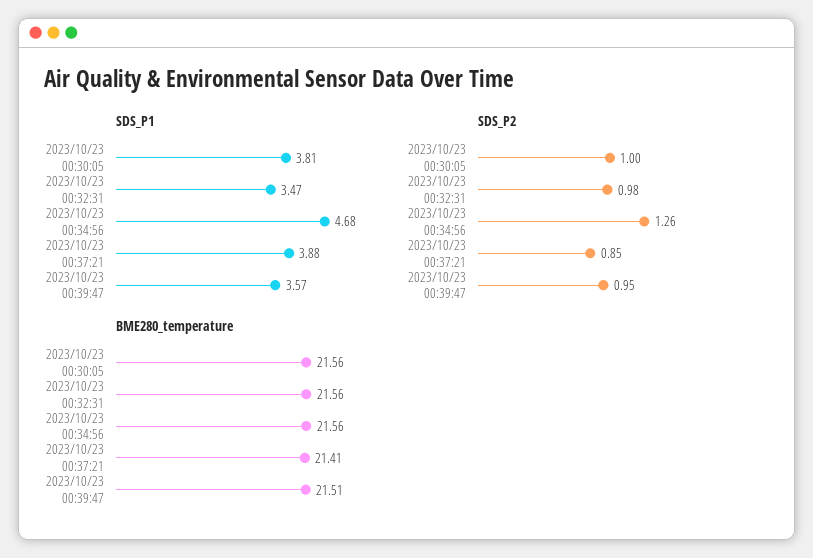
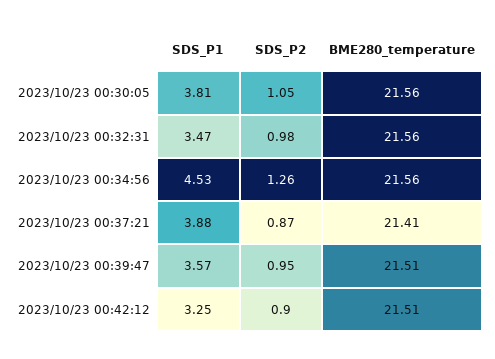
SDS_P1, 2023/10/23 00:34:56: 4.68 -> 4.53
SDS_P2, 2023/10/23 00:30:05: 1 -> 1.05
SDS_P2, 2023/10/23 00:37:21: 0.85 -> 0.87
SDS_P1, 2023/10/23 00:42:12: none -> 3.25
SDS_P2, 2023/10/23 00:42:12: none -> 0.9
BME280_temperature, 2023/10/23 00:42:12: none -> 21.51

